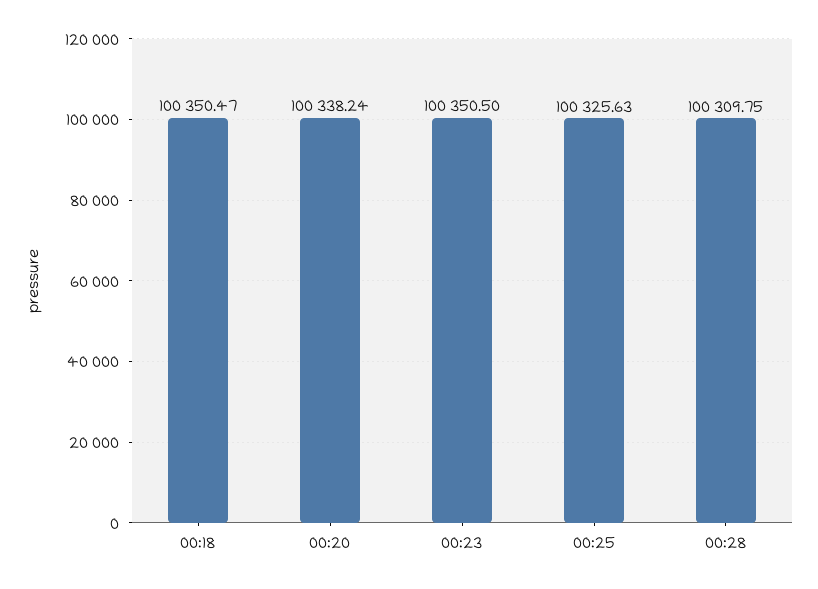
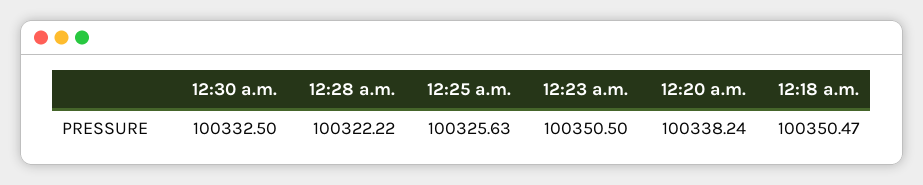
00:28: 100309.75 -> 100322.22
12:30 a.m.: none -> 100332.5

